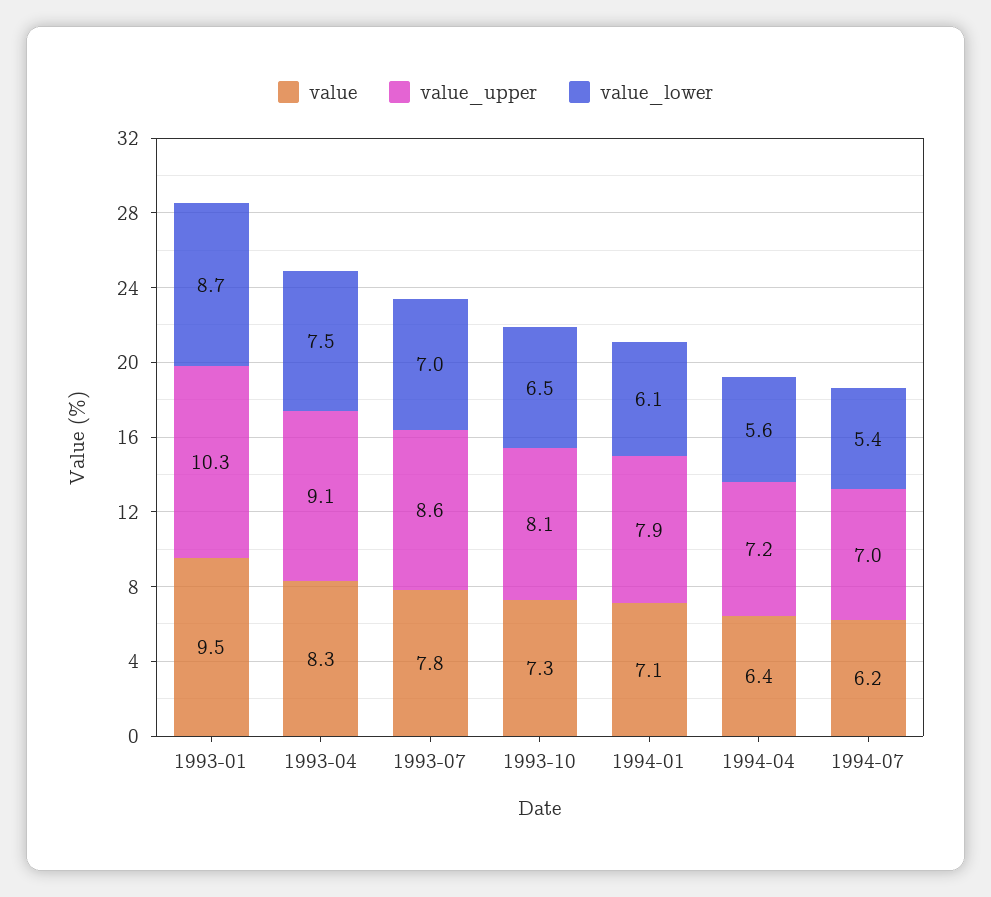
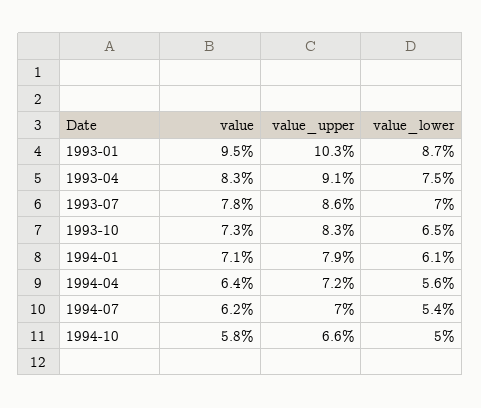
value_upper, 1993-10: 8.1 -> 8.3
value, 1994-10: none -> 5.8
value_upper, 1994-10: none -> 6.6
value_lower, 1994-10: none -> 5

